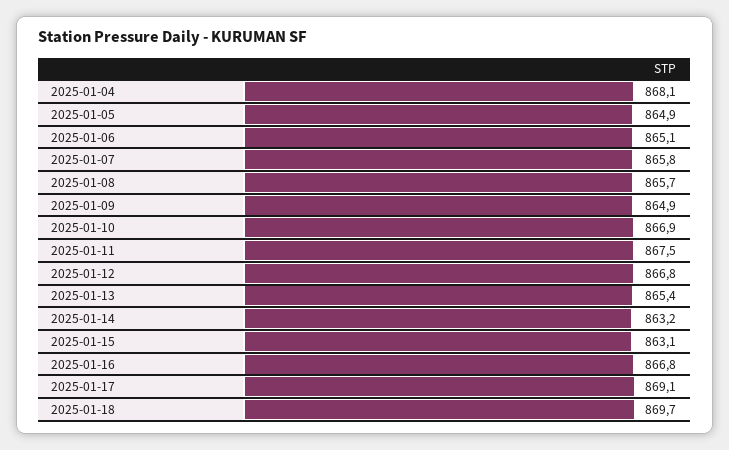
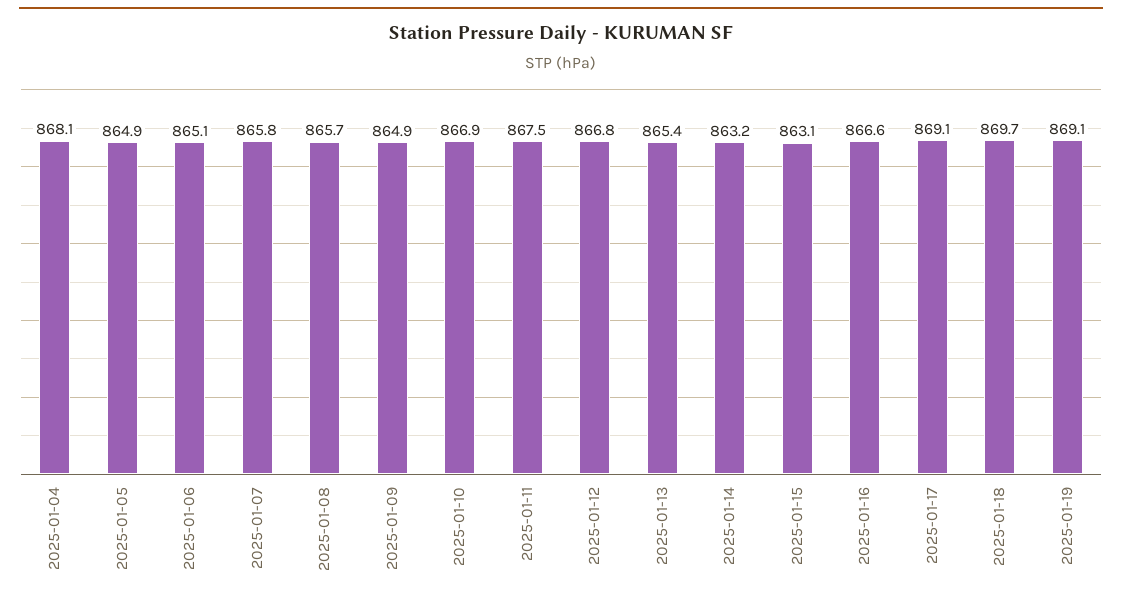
2025-01-16: 866.8 -> 866.6
2025-01-19: none -> 869.1

